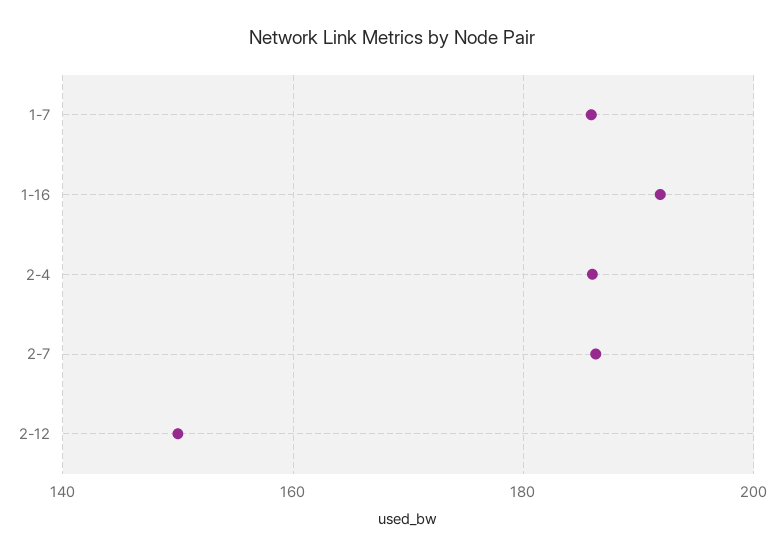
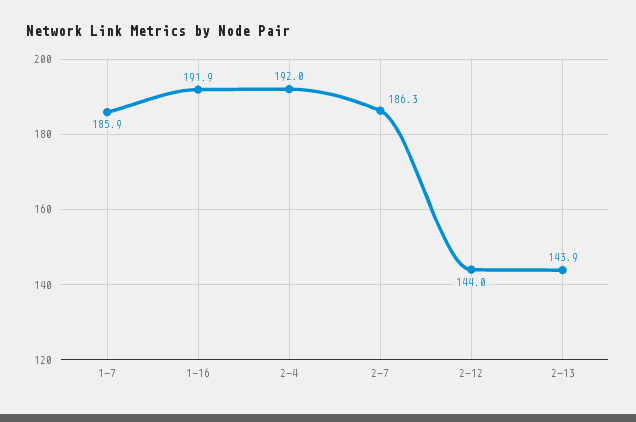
2-4: 186 -> 192
2-12: 150 -> 144
2-13: none -> 143.9

